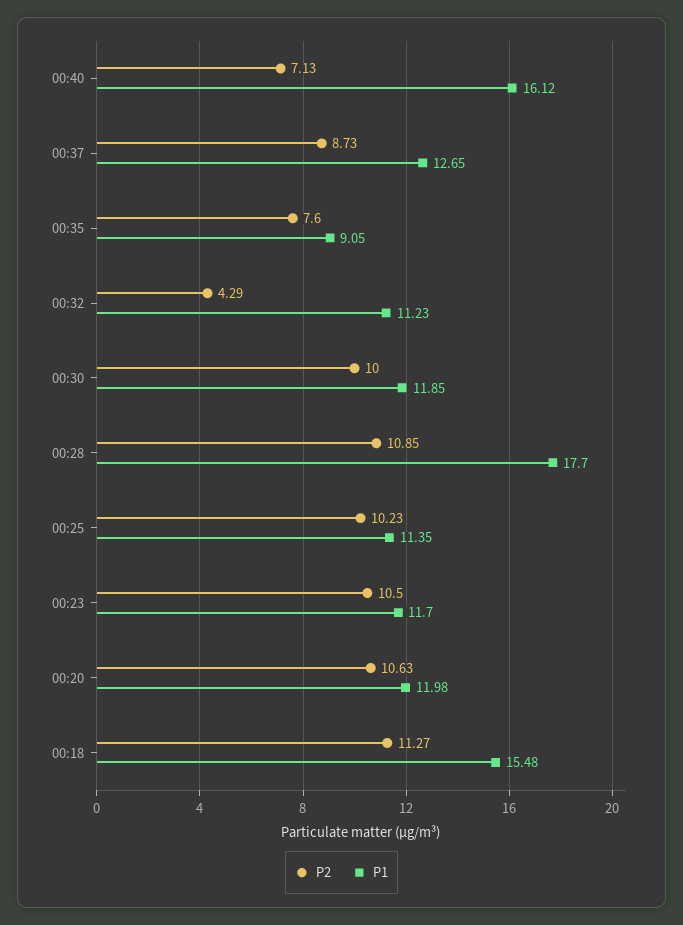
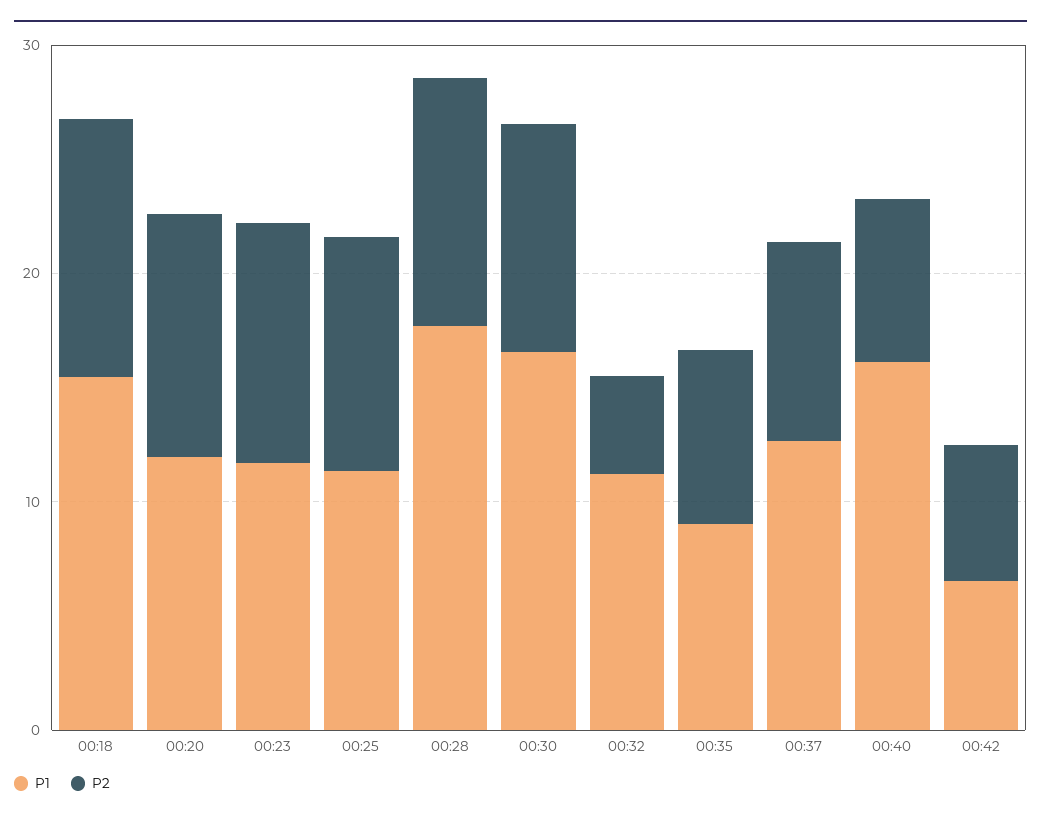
P1, 00:30: 11.85 -> 16
P1, 00:42: none -> 6
P2, 00:42: none -> 6

